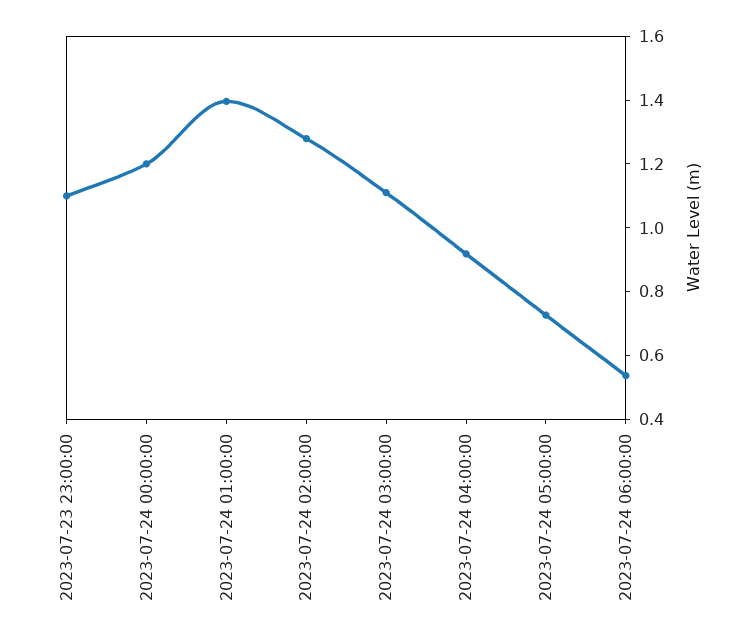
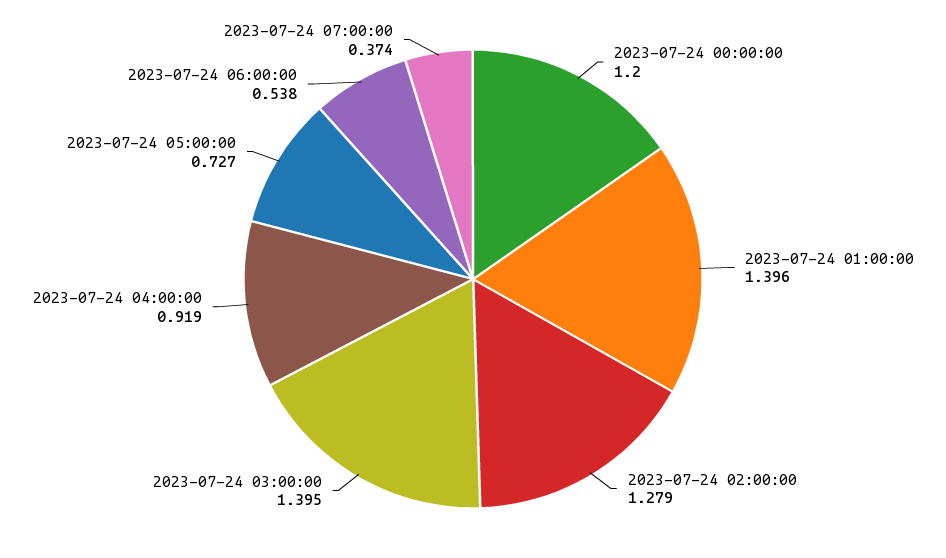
2023-07-23 23:00:00: 1.1 -> none
2023-07-24 03:00:00: 1.1 -> 1.395
2023-07-24 07:00:00: none -> 0.374

